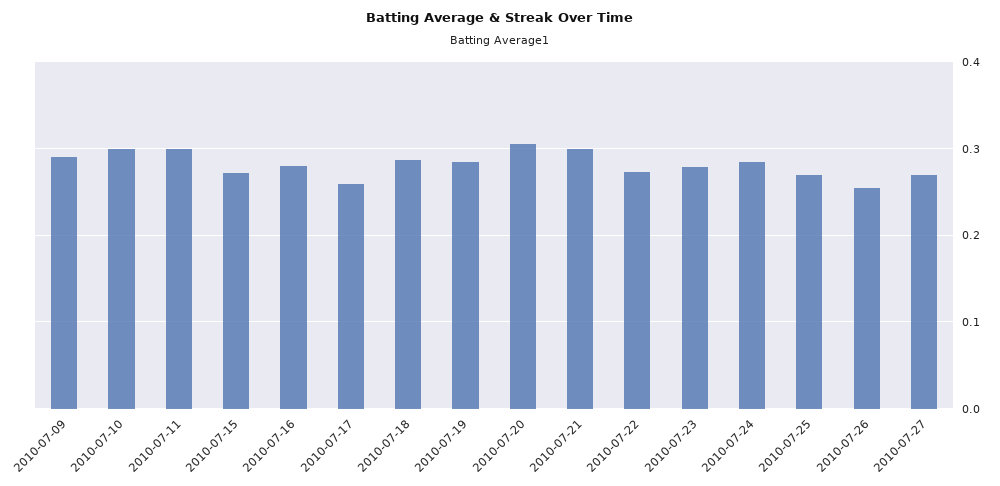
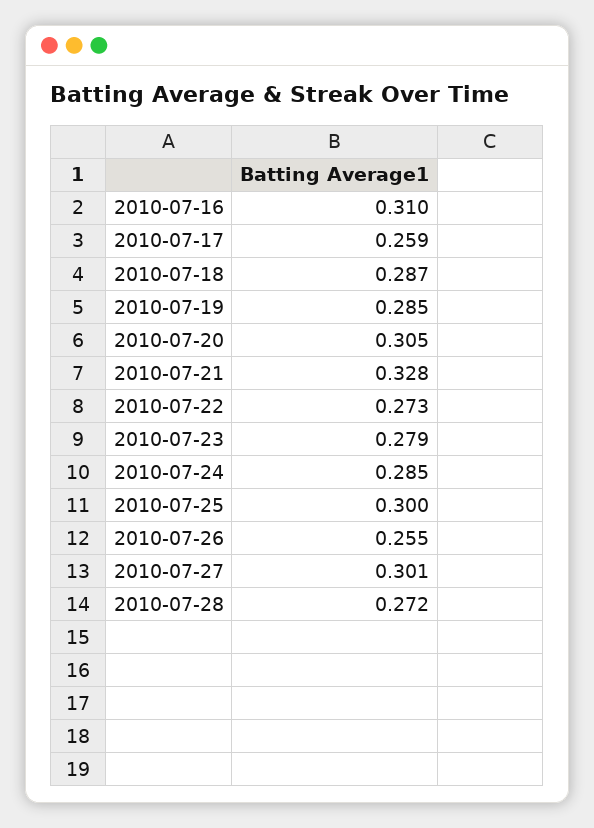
2010-07-09: 0.29 -> none
2010-07-10: 0.3 -> none
2010-07-11: 0.3 -> none
2010-07-15: 0.27 -> none
2010-07-16: 0.28 -> 0.31
2010-07-21: 0.3 -> 0.328
2010-07-25: 0.27 -> 0.3
2010-07-27: 0.27 -> 0.301
2010-07-28: none -> 0.272

